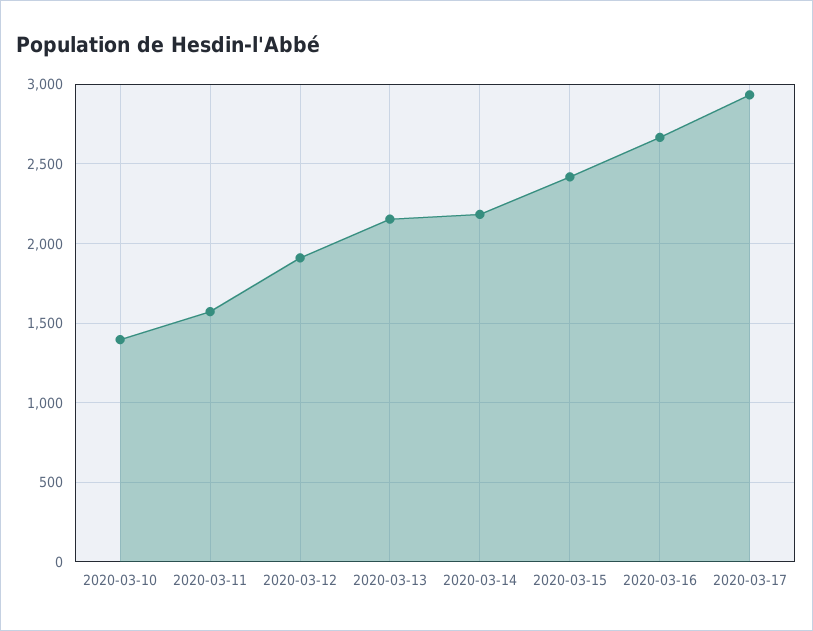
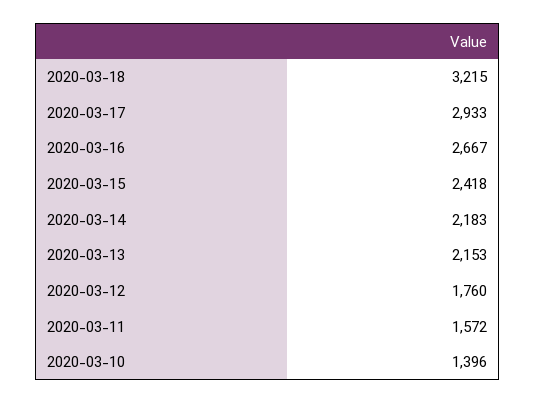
2020-03-12: 1900 -> 1760
2020-03-18: none -> 3215

